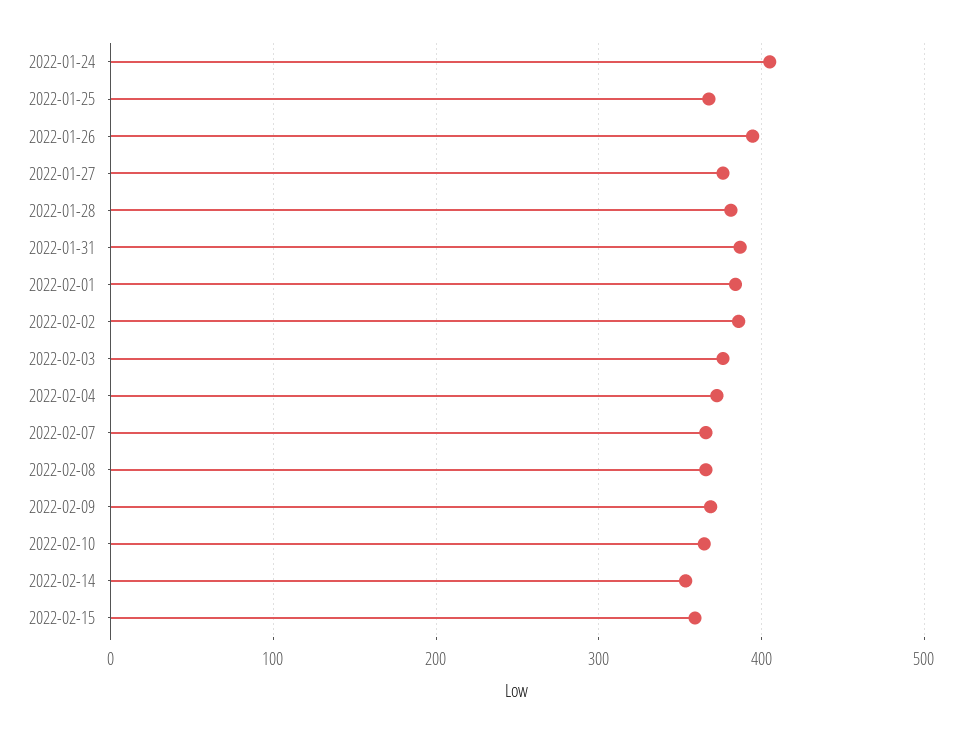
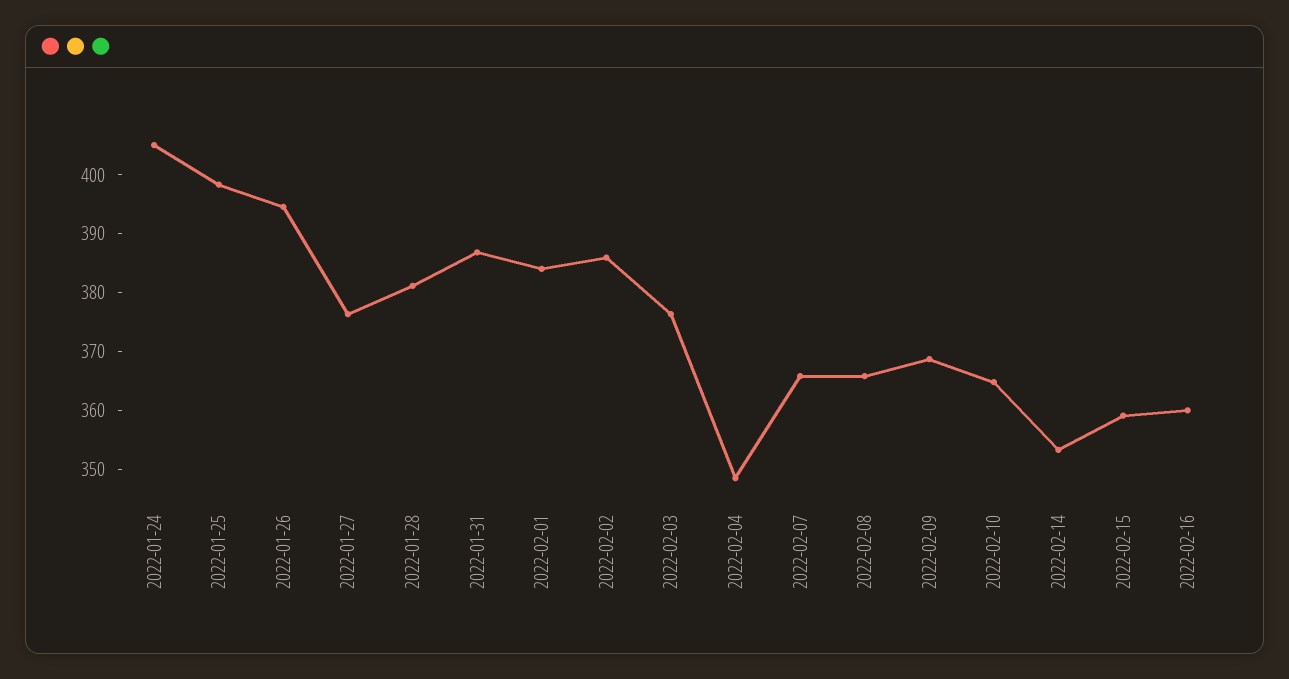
2022-01-25: 370 -> 398
2022-02-04: 370 -> 348
2022-02-16: none -> 360

